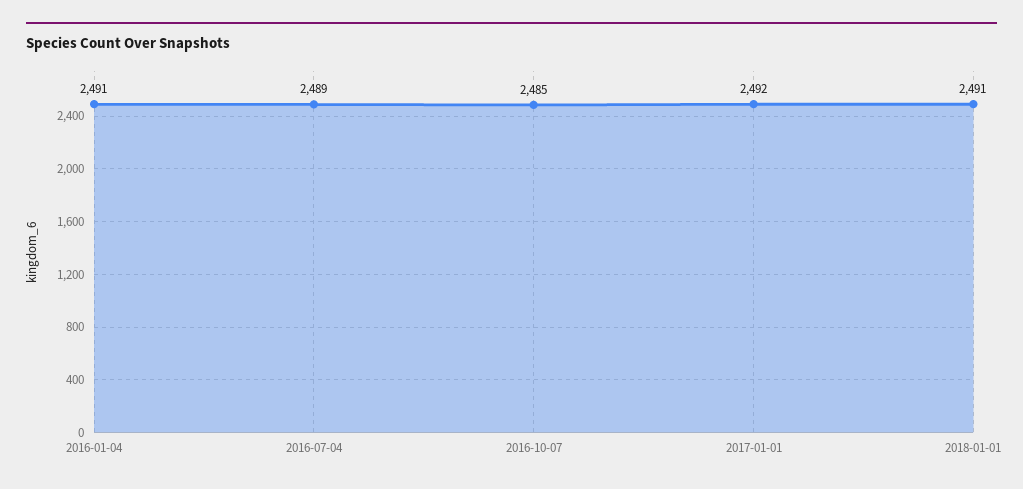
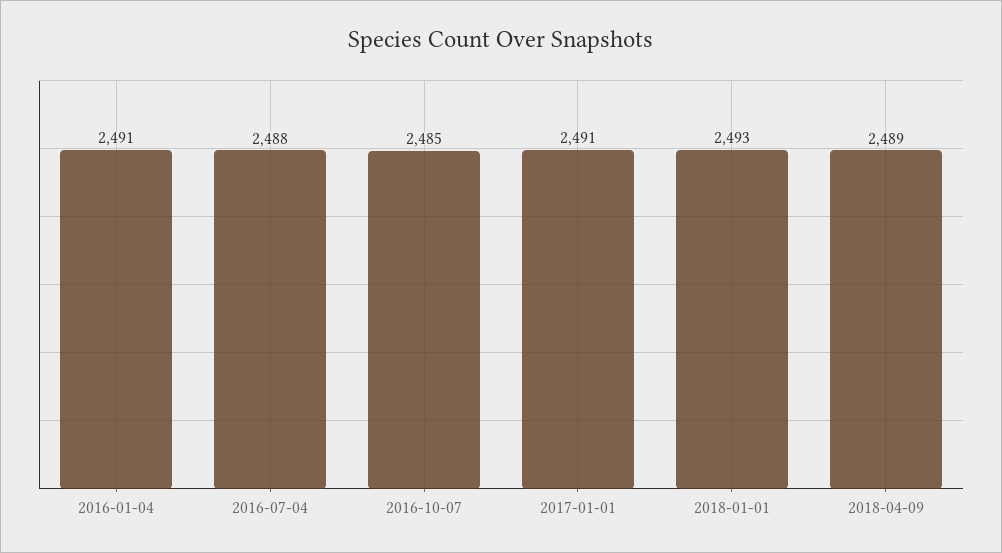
2016-07-04: 2489 -> 2488
2017-01-01: 2492 -> 2491
2018-01-01: 2491 -> 2493
2018-04-09: none -> 2489

